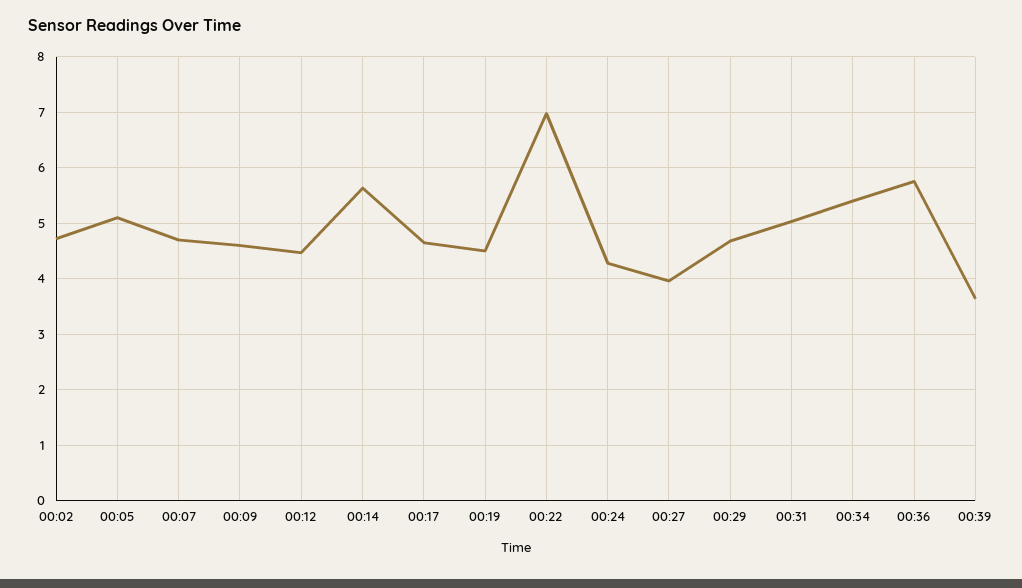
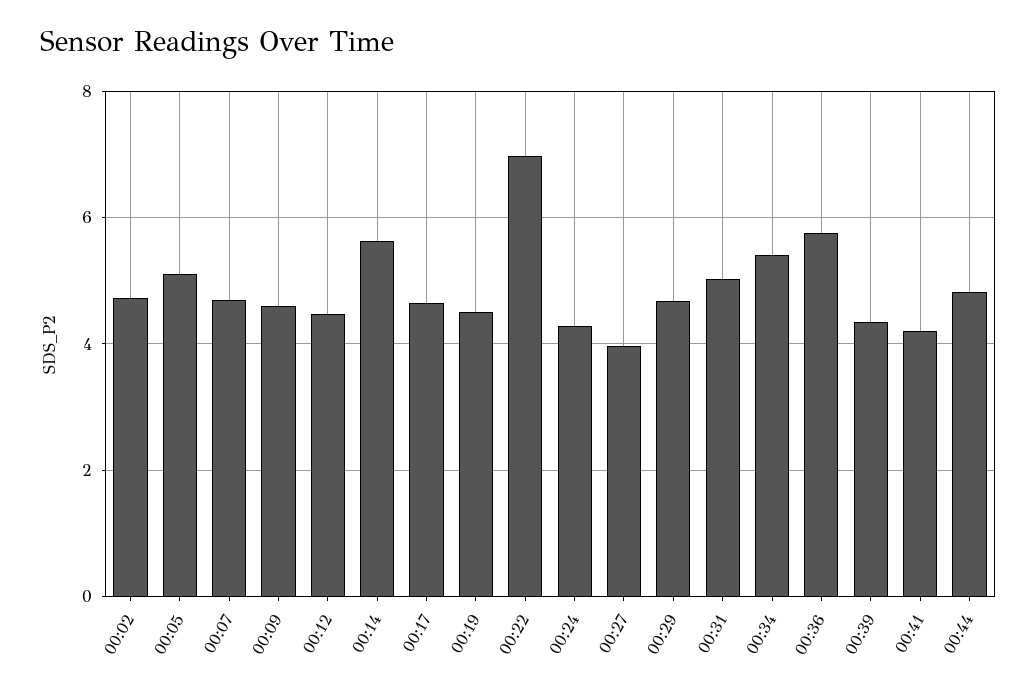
00:39: 3.6 -> 4.4
00:41: none -> 4.2
00:44: none -> 4.8

